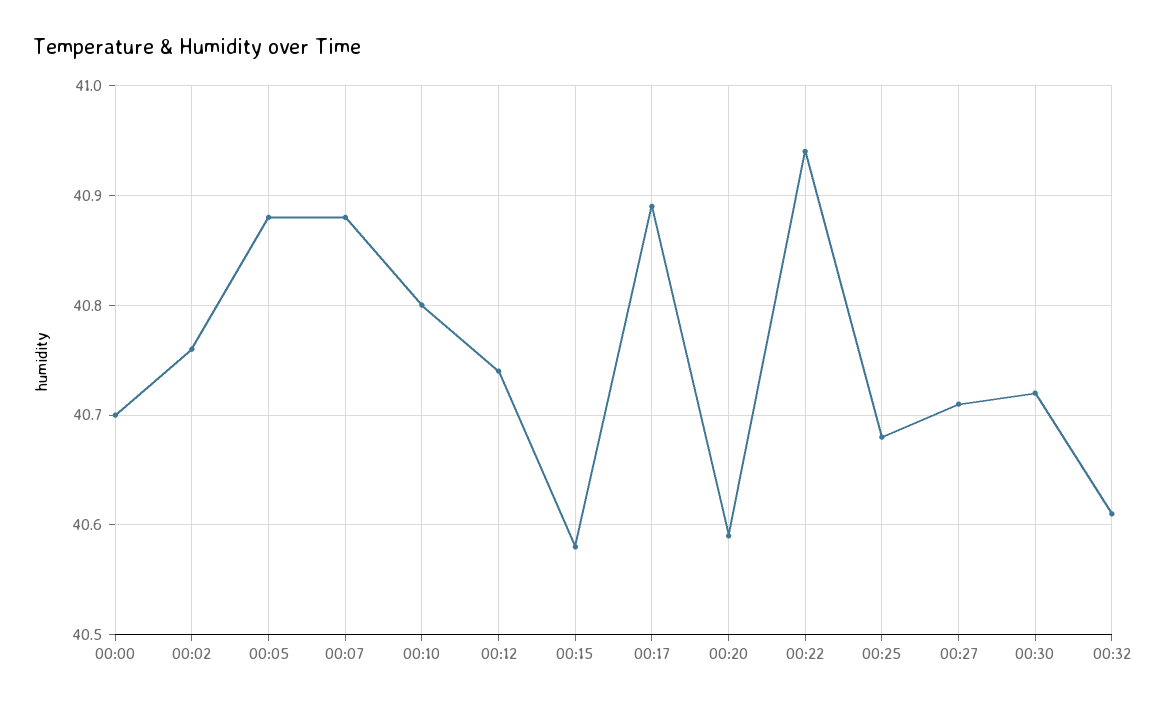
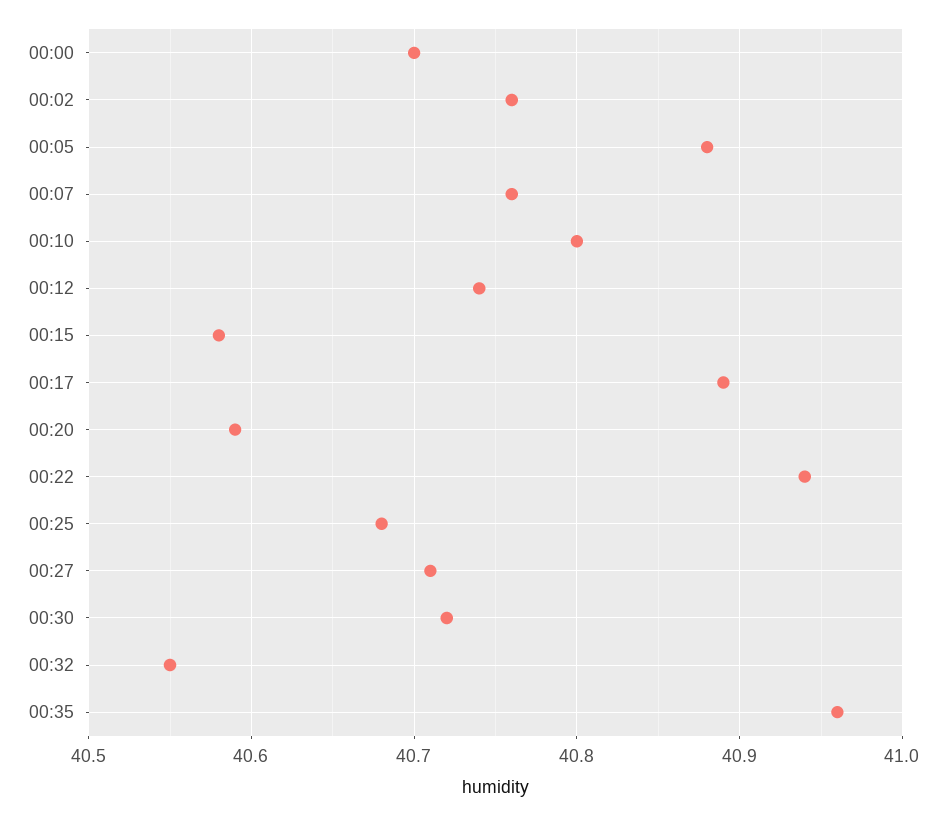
00:07: 40.88 -> 40.76
00:32: 40.61 -> 40.55
00:35: none -> 40.96

